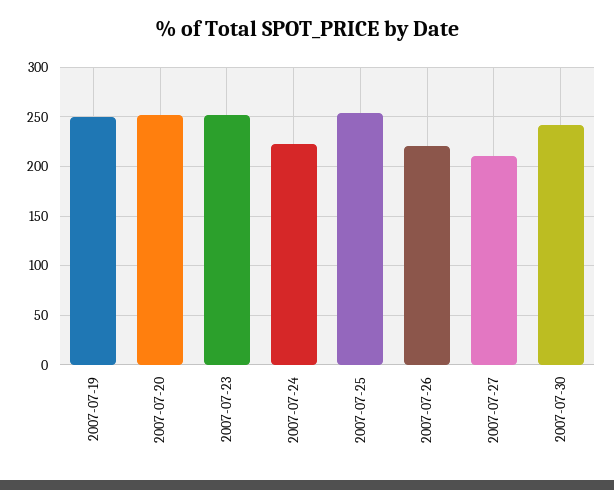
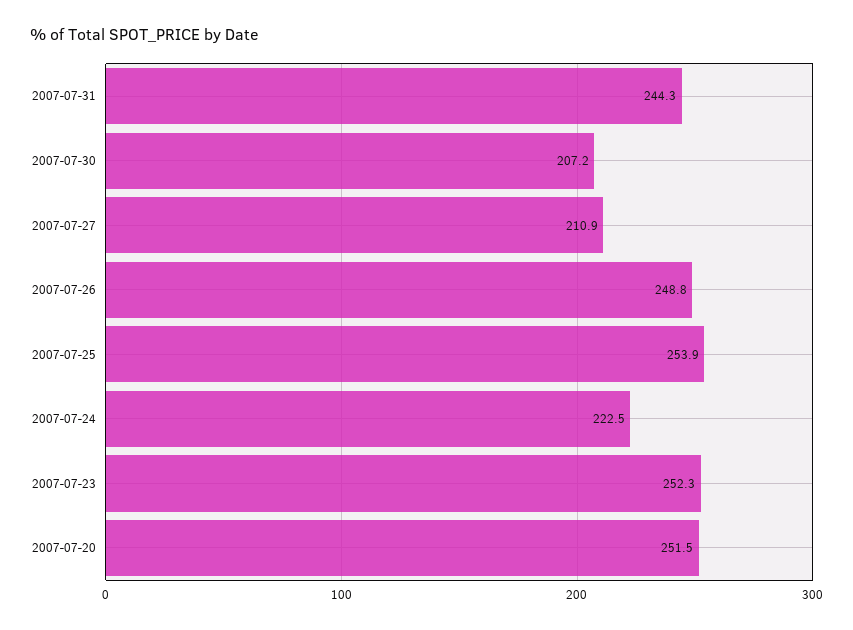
2007-07-19: 250 -> none
2007-07-26: 220 -> 248.8
2007-07-30: 240 -> 207.2
2007-07-31: none -> 244.3

